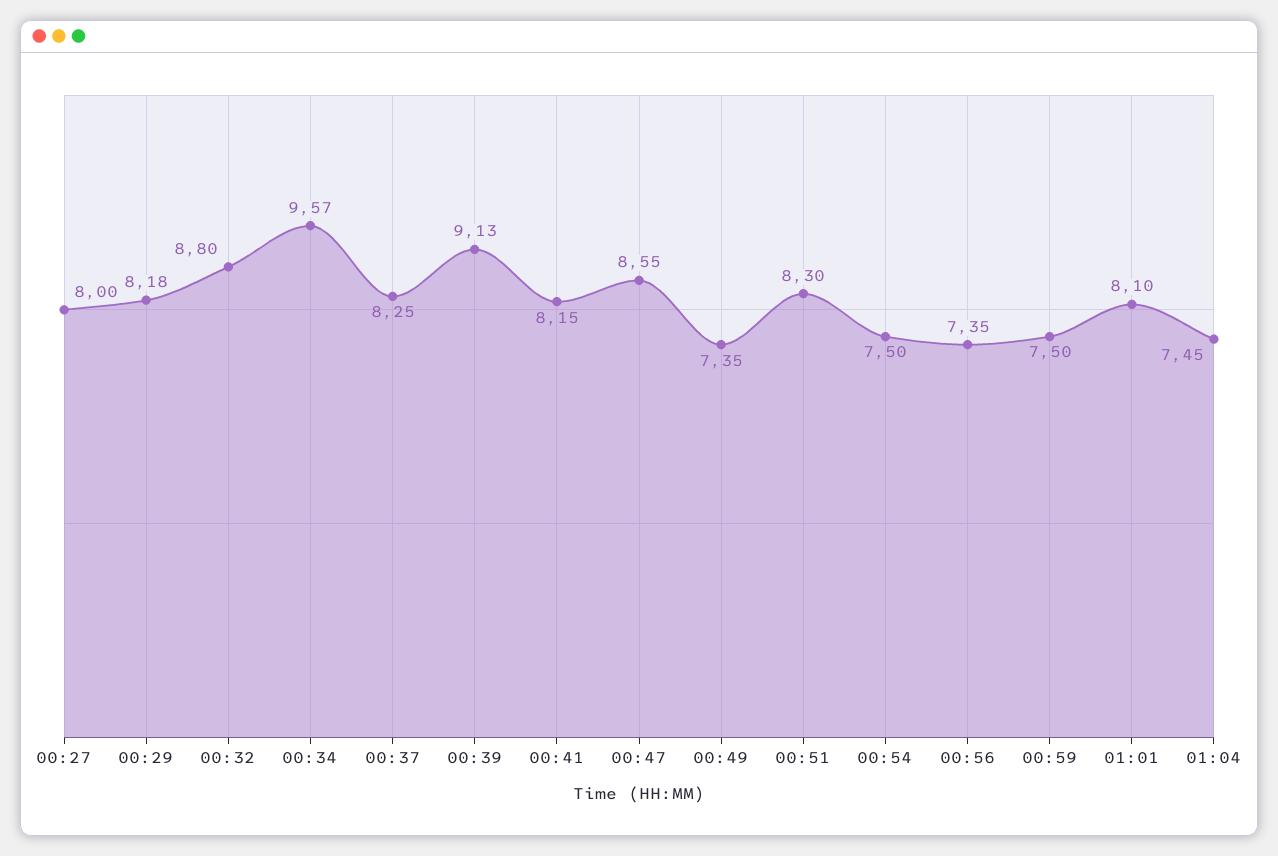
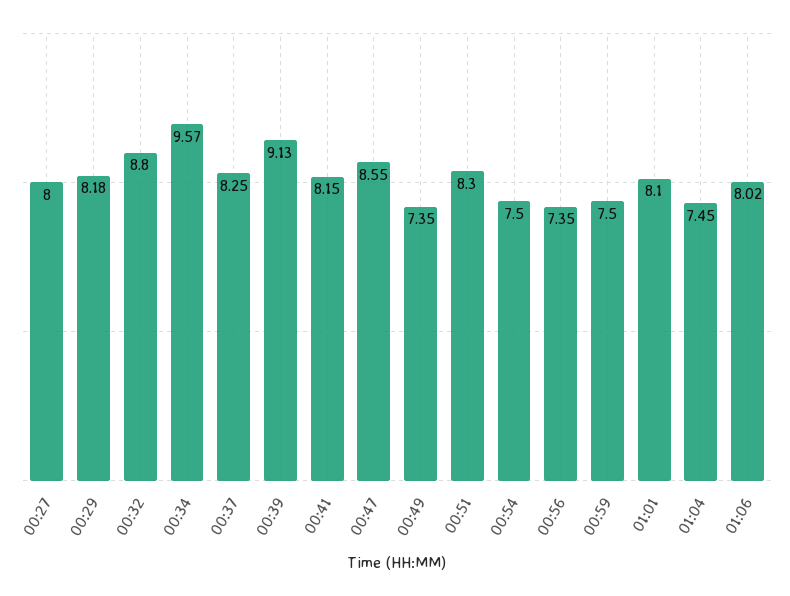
01:06: none -> 8.02

